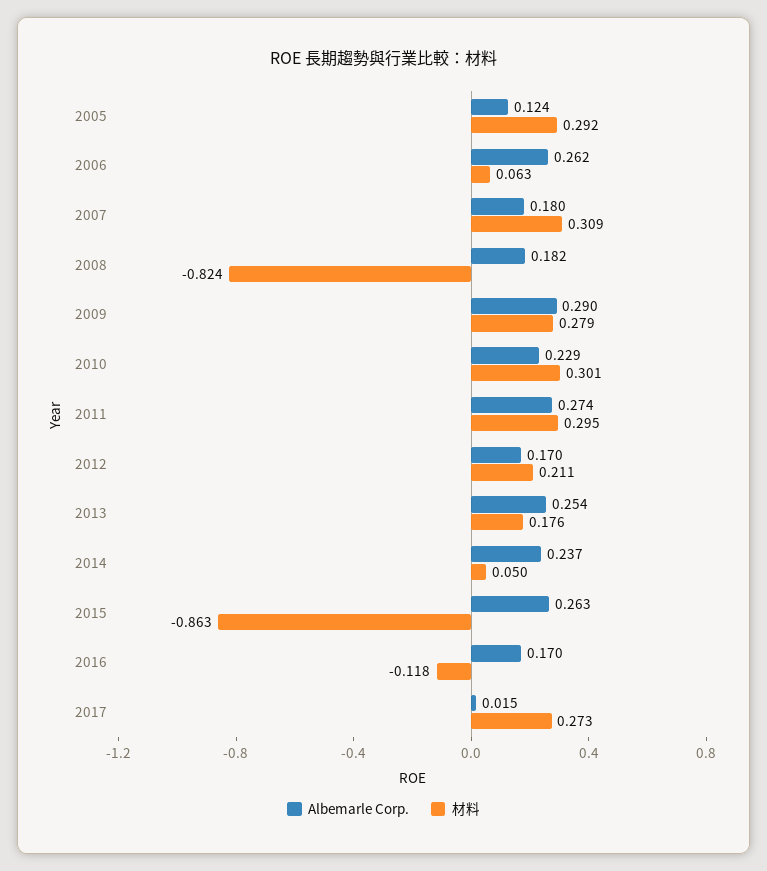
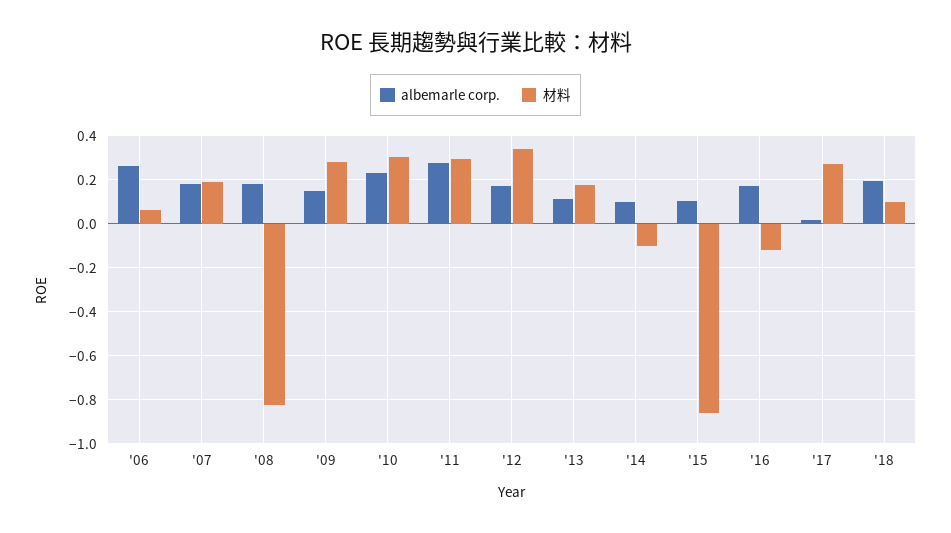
Albemarle Corp., 2005: 0.124 -> none
材料, 2005: 0.292 -> none
材料, 2007: 0.309 -> 0.2
Albemarle Corp., 2009: 0.29 -> 0.15
材料, 2012: 0.211 -> 0.35
Albemarle Corp., 2013: 0.254 -> 0.1
Albemarle Corp., 2014: 0.237 -> 0.1
材料, 2014: 0.05 -> -0.1
Albemarle Corp., 2015: 0.263 -> 0.1
Albemarle Corp., '18: none -> 0.2
材料, '18: none -> 0.1

